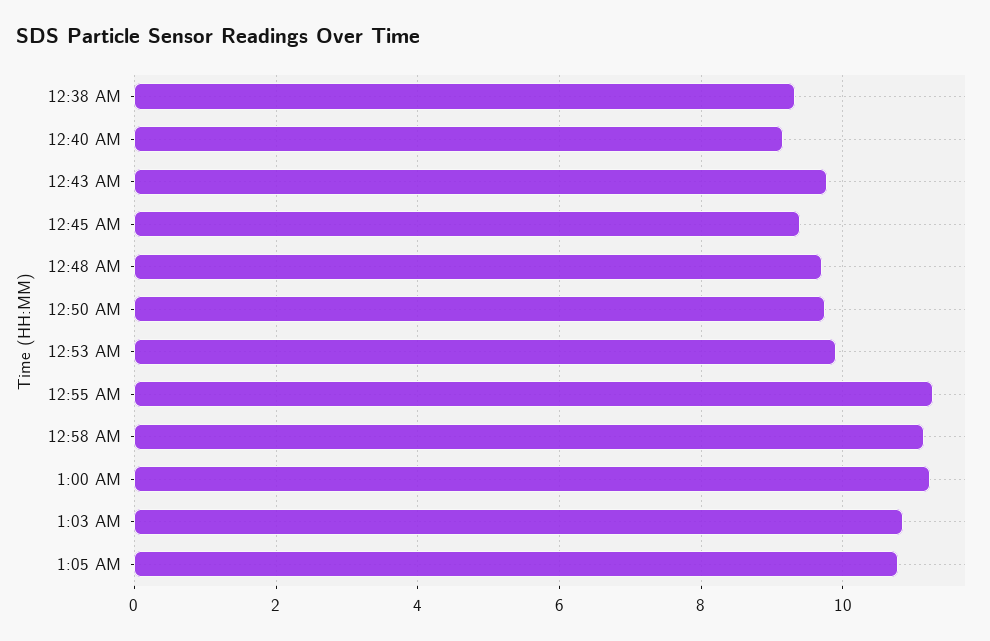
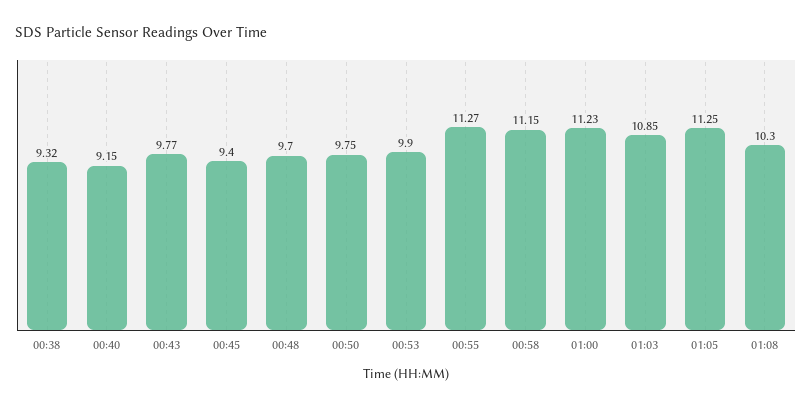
1:05 AM: 10.8 -> 11.25
01:08: none -> 10.3

